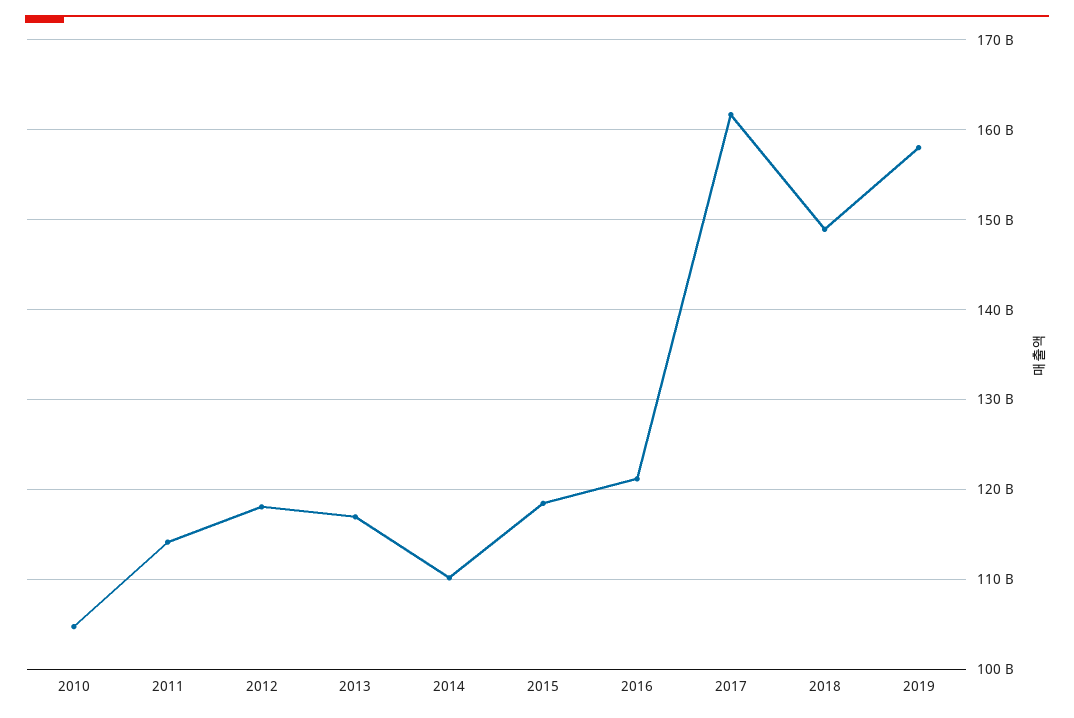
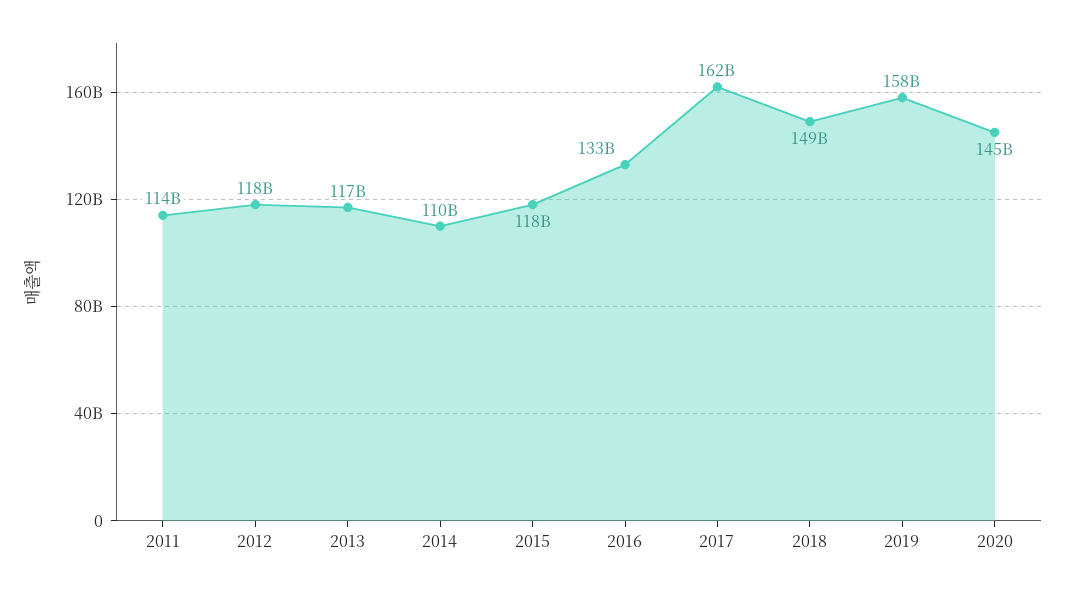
2010: 105000000000 -> none
2016: 121000000000 -> 133000000000
2020: none -> 145000000000

